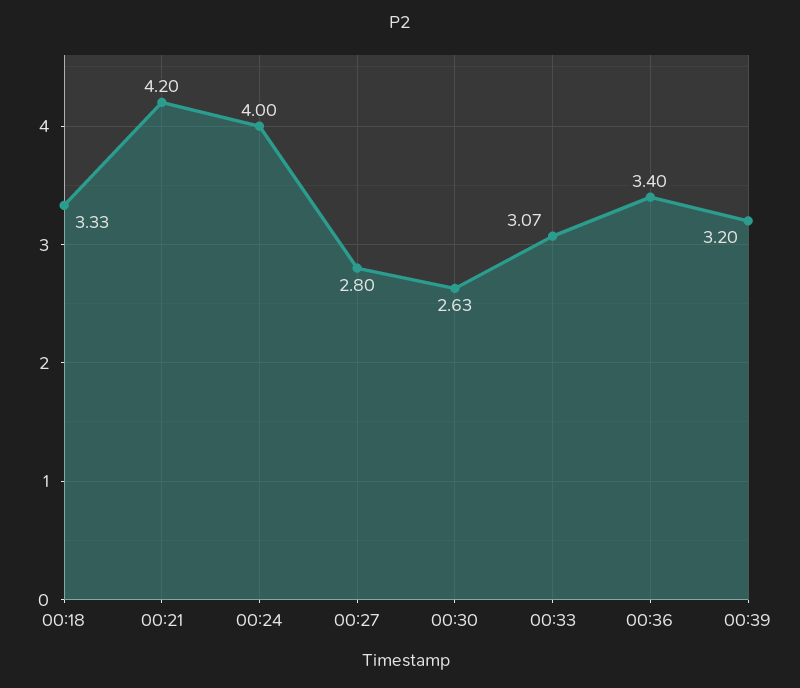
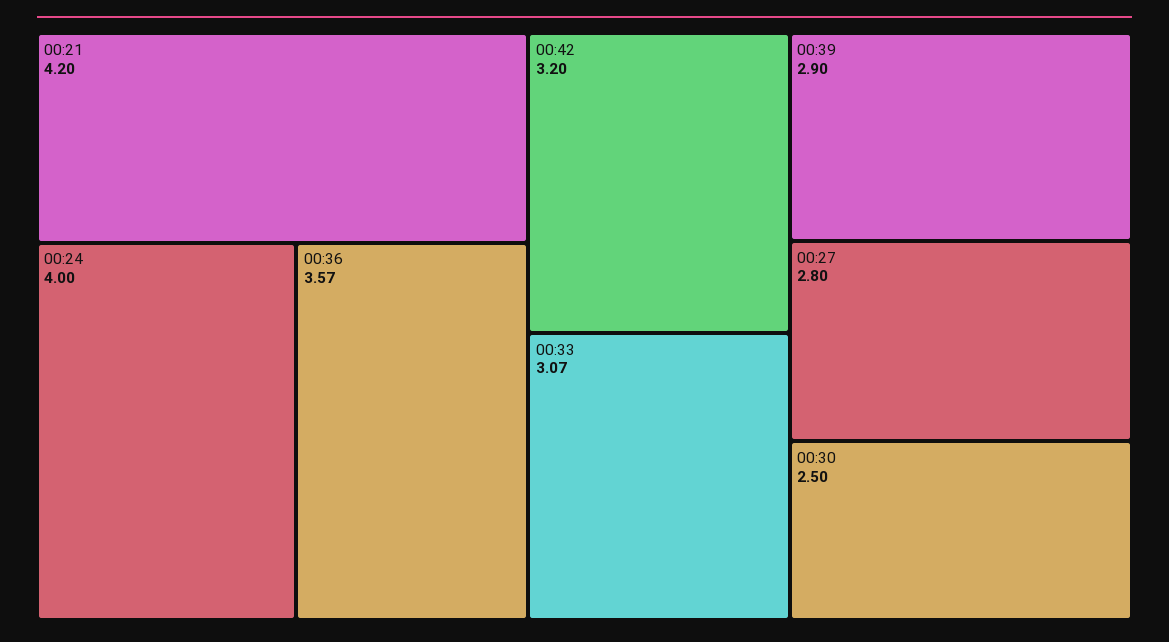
00:18: 3.33 -> none
00:30: 2.63 -> 2.5
00:36: 3.4 -> 3.57
00:39: 3.2 -> 2.9
00:42: none -> 3.2

